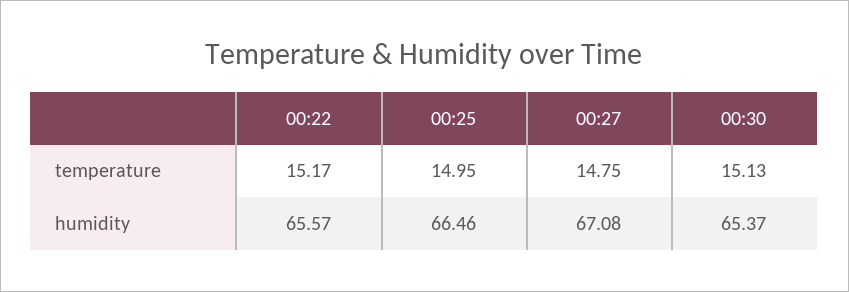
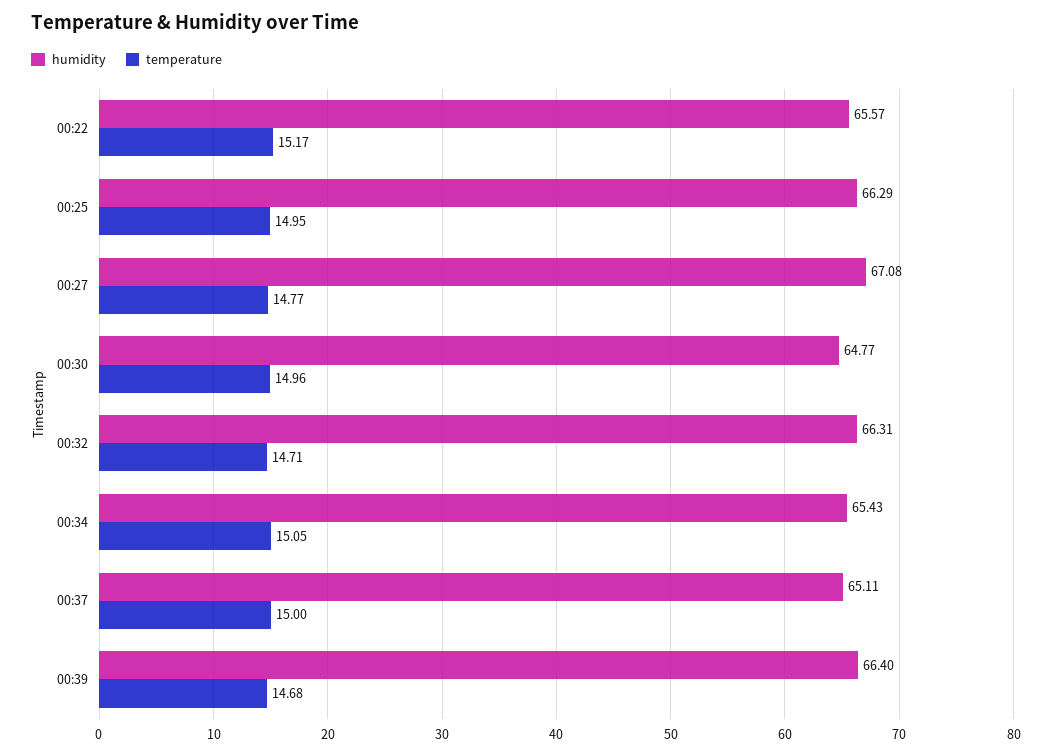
temperature, 00:27: 14.75 -> 14.77
temperature, 00:30: 15.13 -> 14.96
humidity, 00:25: 66.46 -> 66.29
humidity, 00:30: 65.37 -> 64.77
humidity, 00:32: none -> 66.31
temperature, 00:32: none -> 14.71
humidity, 00:34: none -> 65.43
temperature, 00:34: none -> 15.05
humidity, 00:37: none -> 65.11
temperature, 00:37: none -> 15
humidity, 00:39: none -> 66.4
temperature, 00:39: none -> 14.68

